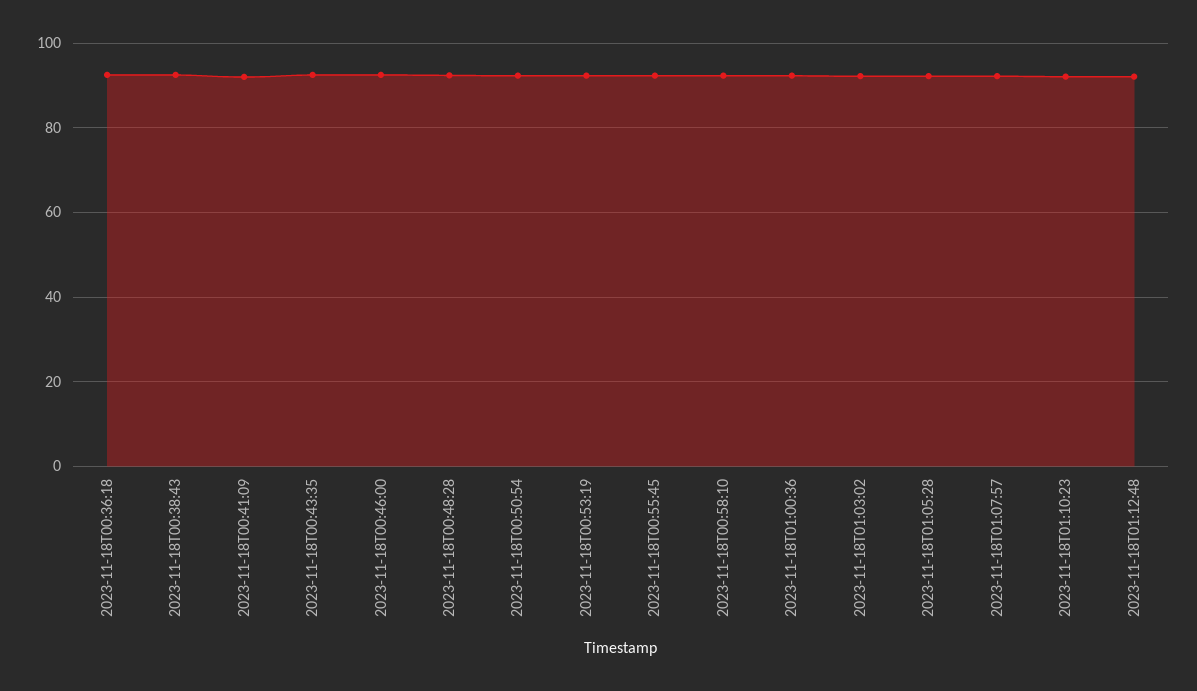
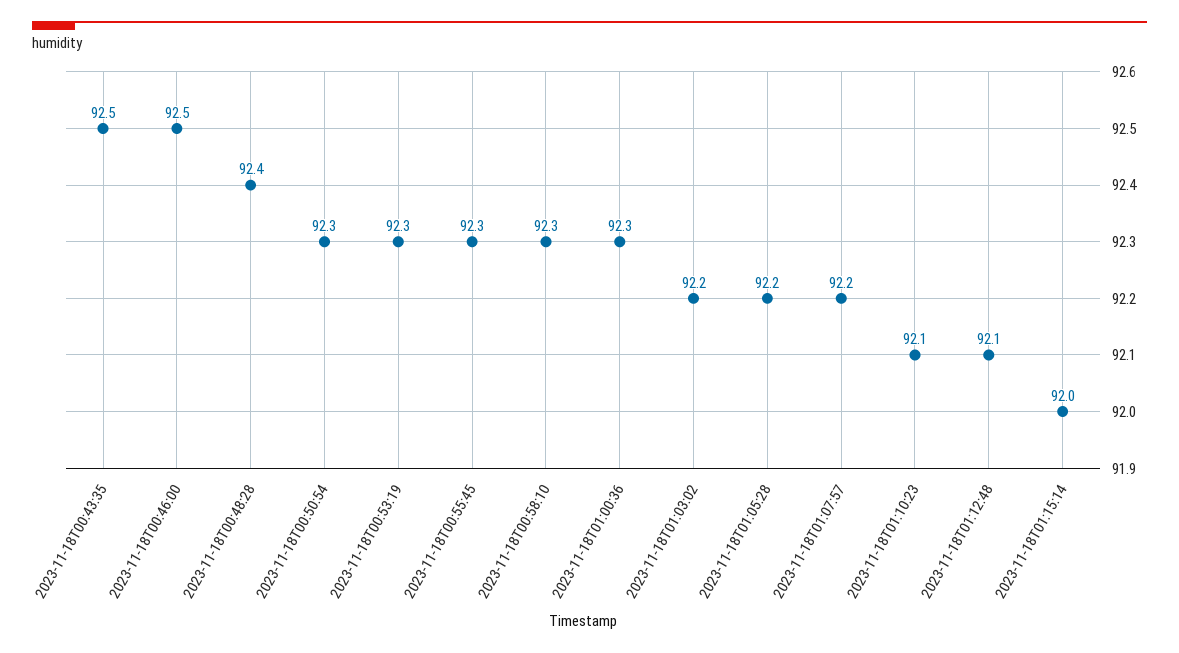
2023-11-18T00:36:18: 92 -> none
2023-11-18T00:38:43: 92 -> none
2023-11-18T00:41:09: 92 -> none
2023-11-18T01:15:14: none -> 92

